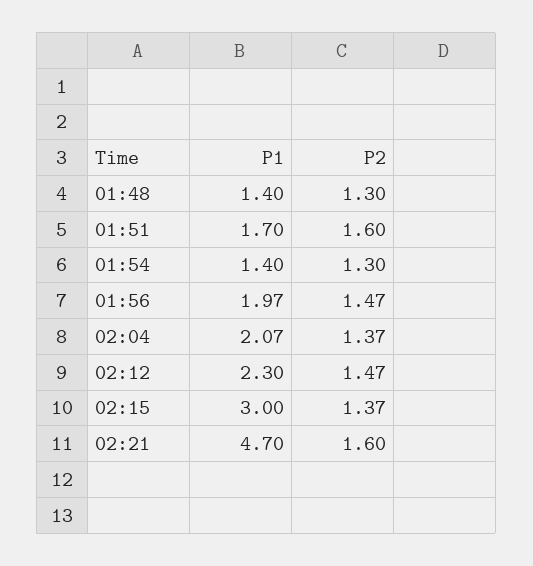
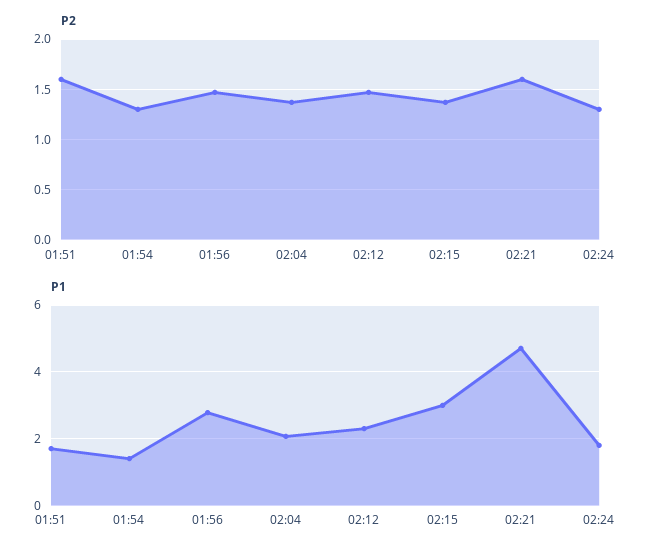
P1, 01:48: 1.4 -> none
P2, 01:48: 1.3 -> none
P1, 01:56: 1.97 -> 2.8
P2, 02:24: none -> 1.3
P1, 02:24: none -> 1.8

